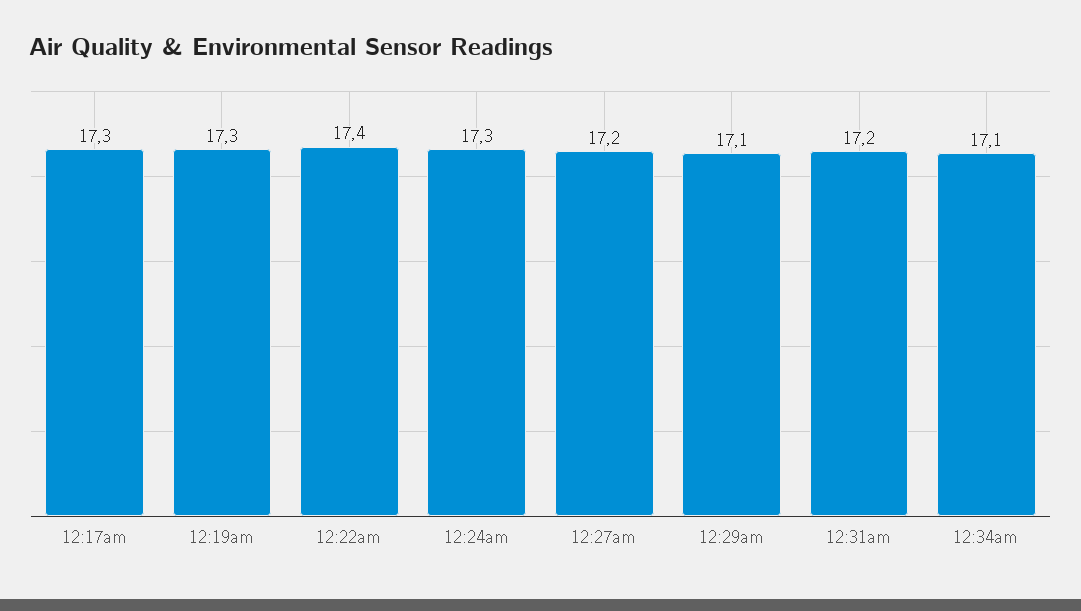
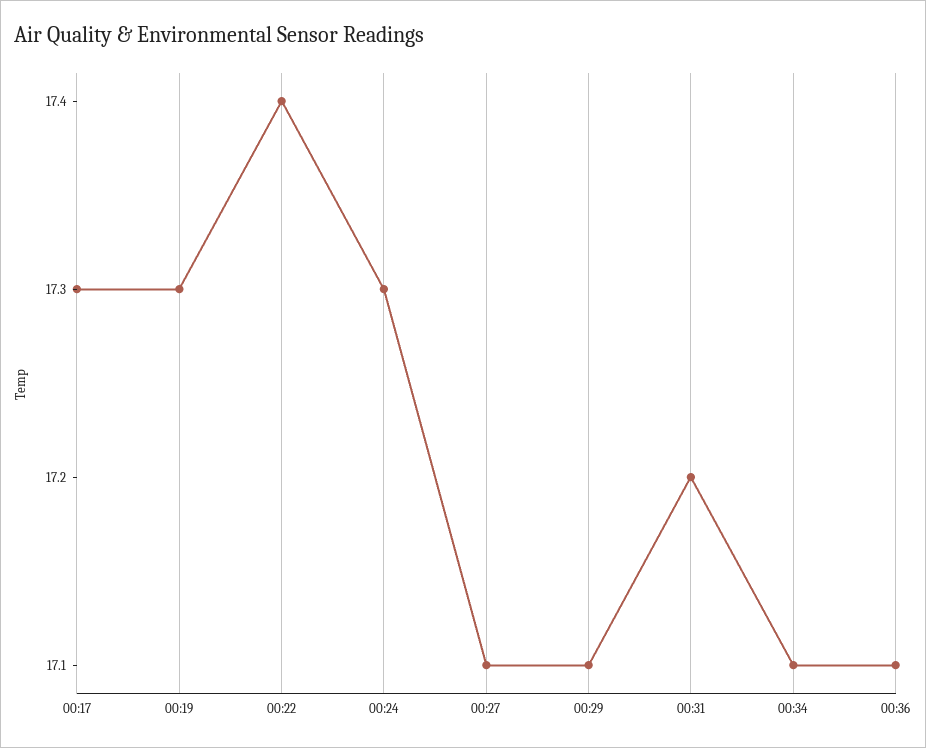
12:27am: 17.2 -> 17.1
00:36: none -> 17.1

